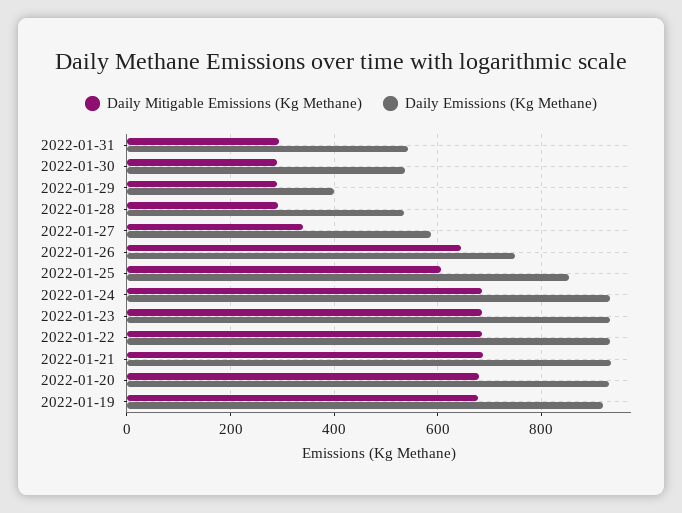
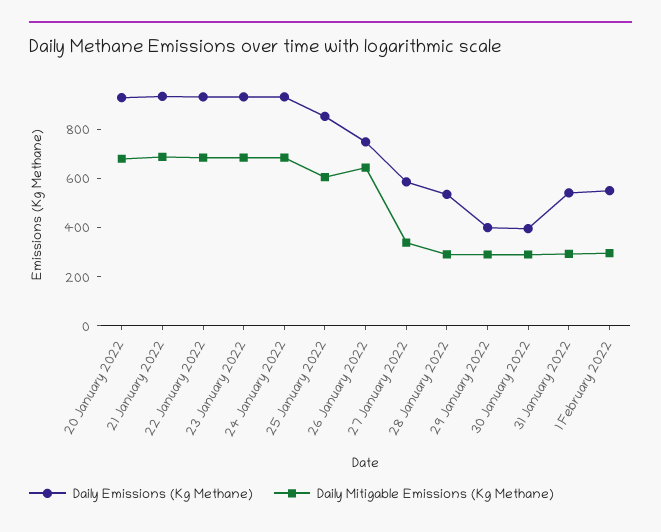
Daily Emissions (Kg Methane), 2022-01-30: 540 -> 400
Daily Mitigable Emissions (Kg Methane), 2022-01-19: 680 -> none
Daily Emissions (Kg Methane), 2022-01-19: 920 -> none
Daily Emissions (Kg Methane), 1 February 2022: none -> 550
Daily Mitigable Emissions (Kg Methane), 1 February 2022: none -> 300

